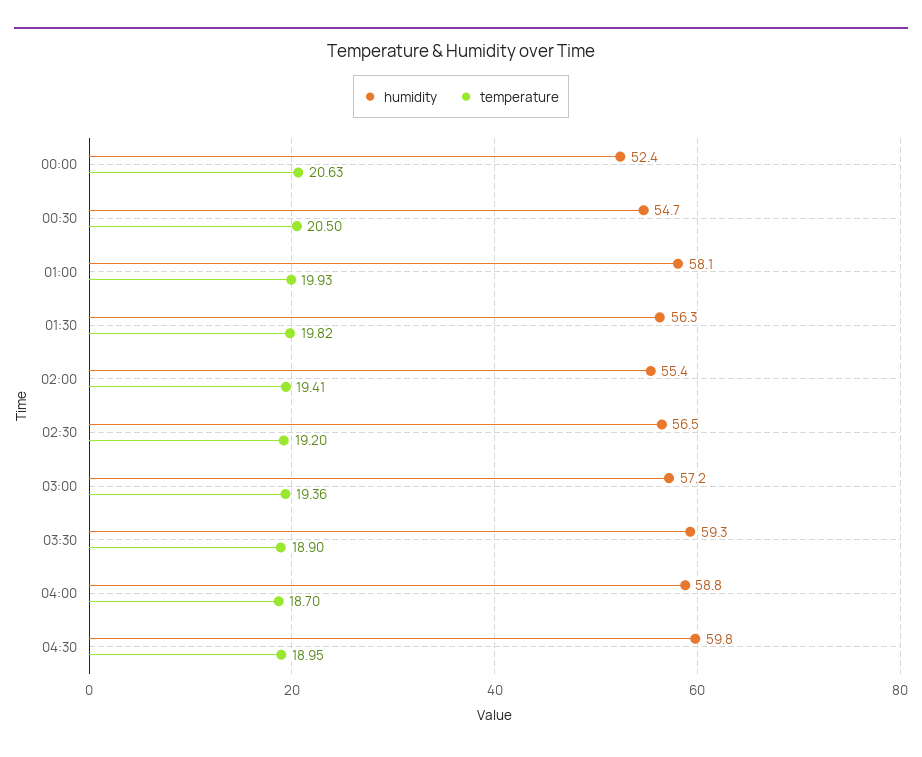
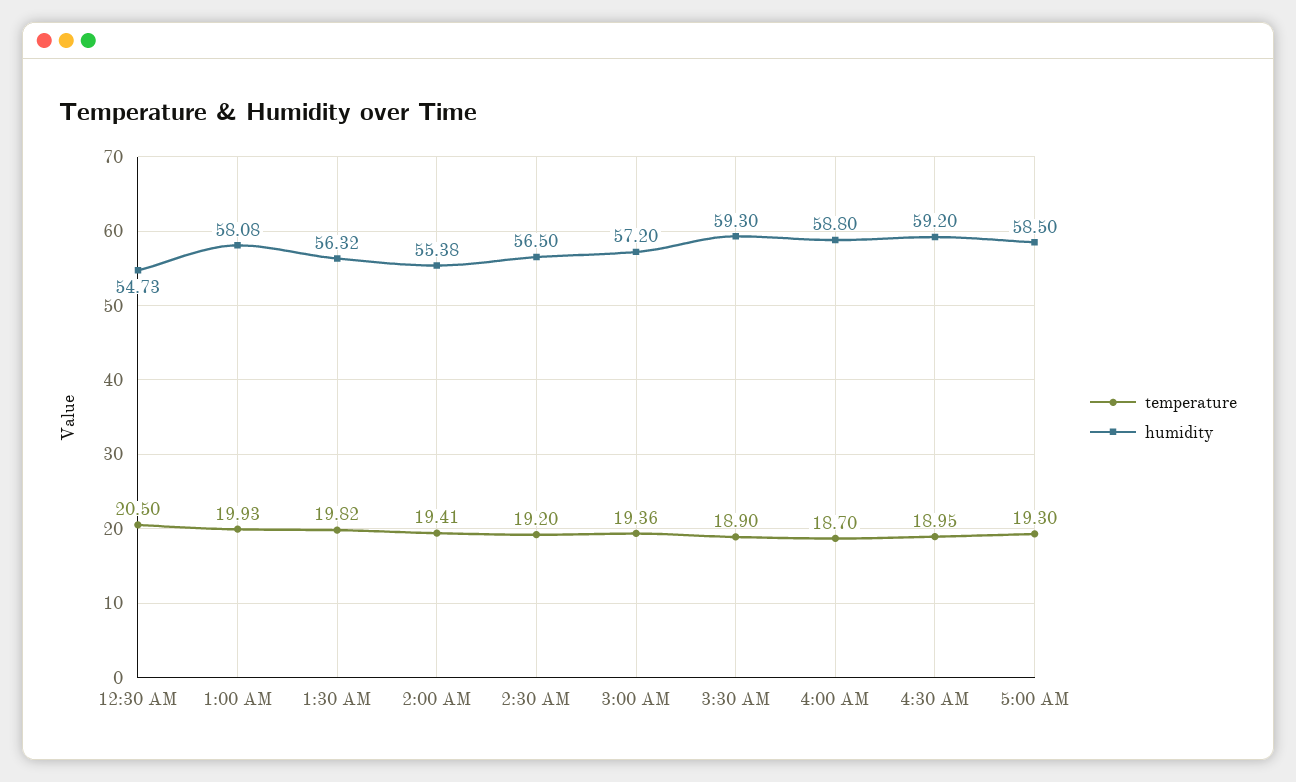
humidity, 00:00: 52.4 -> none
temperature, 00:00: 20.63 -> none
humidity, 04:30: 59.8 -> 59.2
temperature, 5:00 AM: none -> 19.3
humidity, 5:00 AM: none -> 58.5

